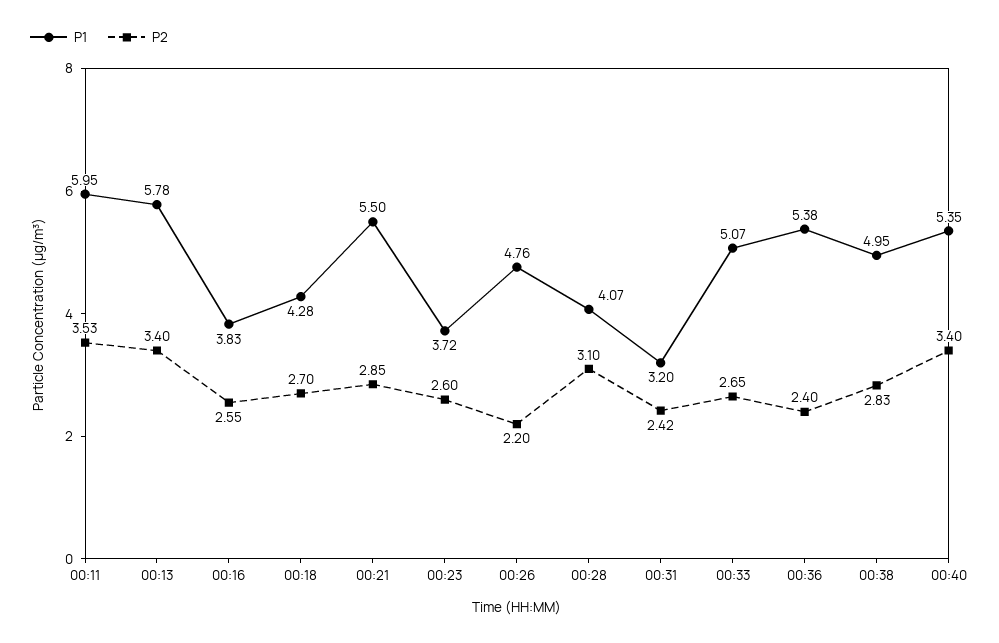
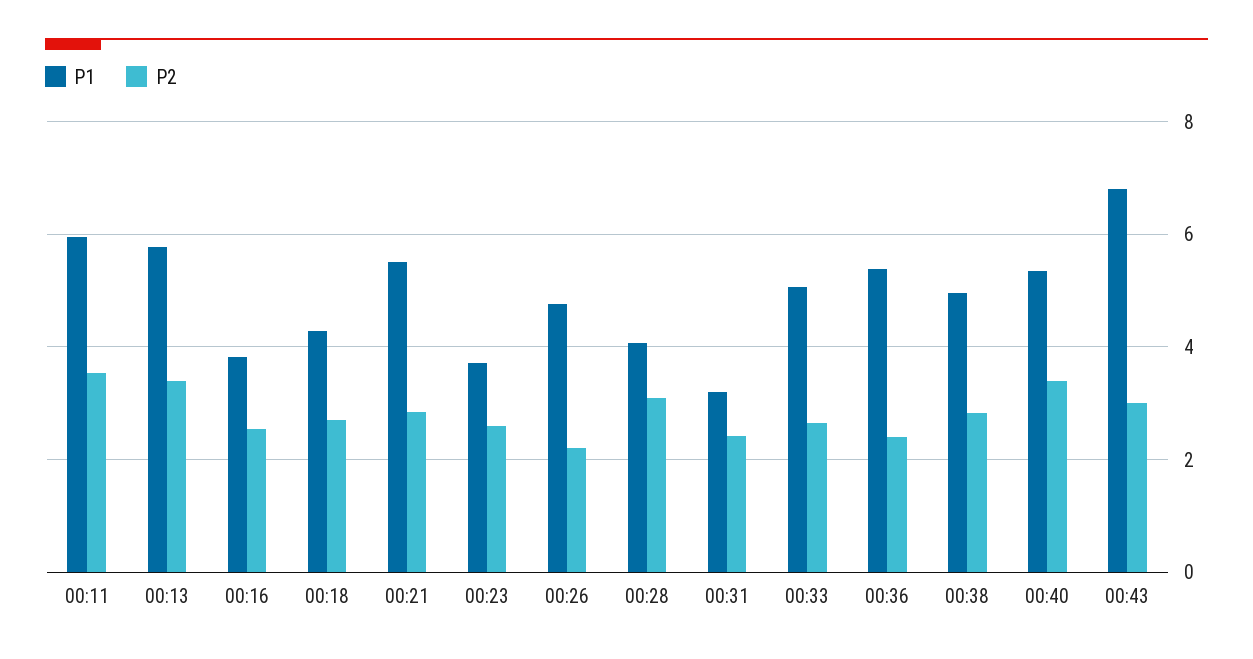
P1, 00:43: none -> 6.8
P2, 00:43: none -> 3

